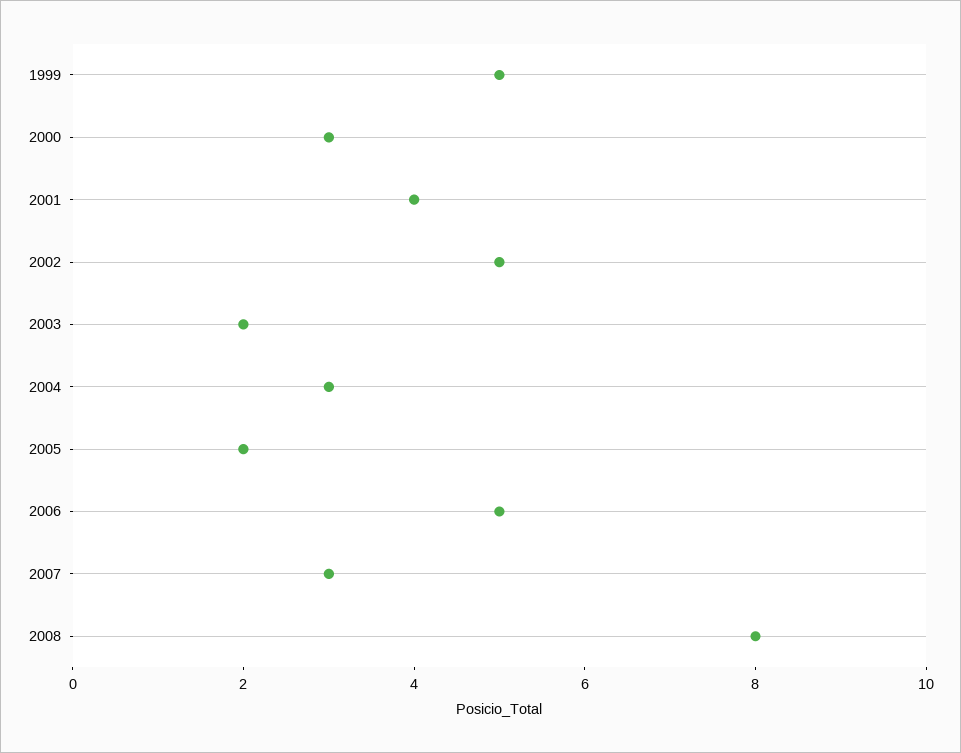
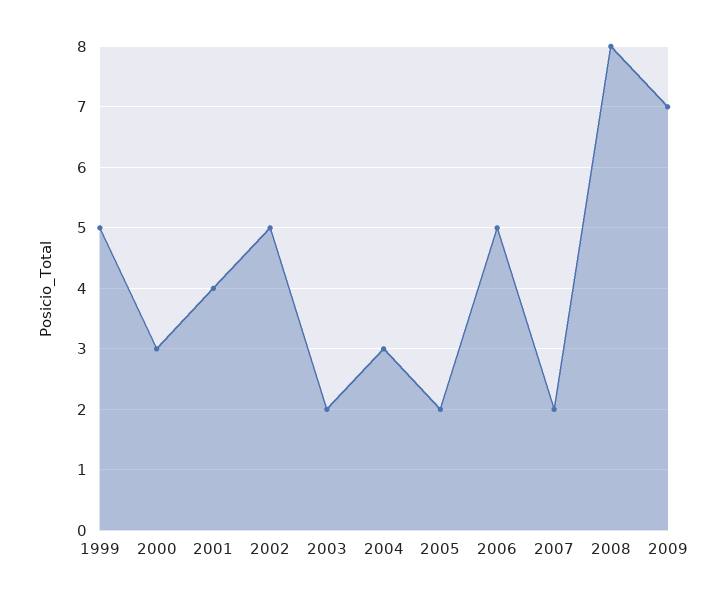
2007: 3 -> 2
2009: none -> 7

